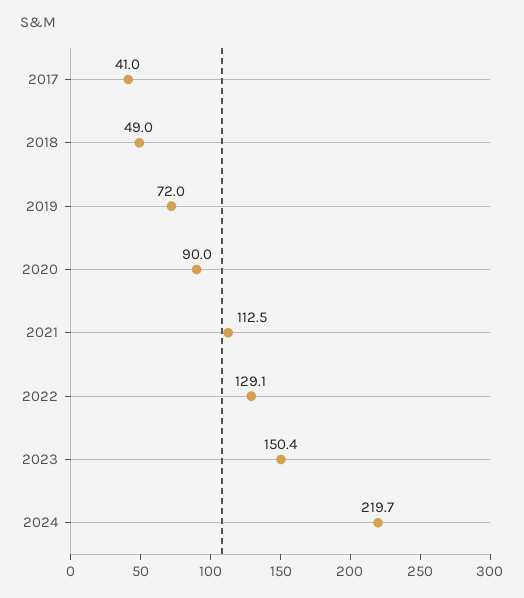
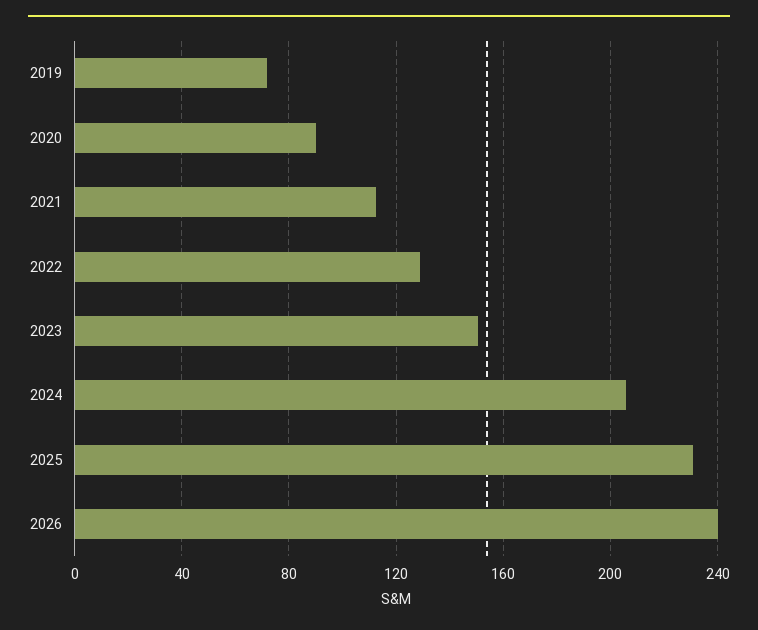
2017: 41 -> none
2018: 49 -> none
2024: 219.7 -> 205
2025: none -> 230
2026: none -> 240

